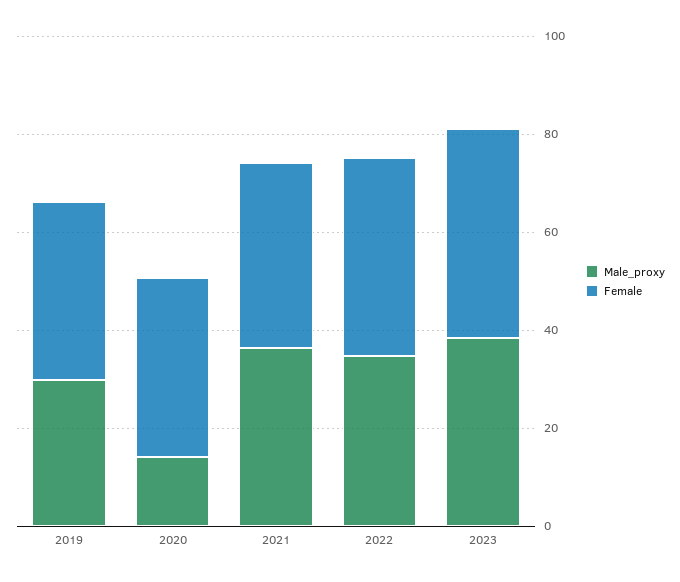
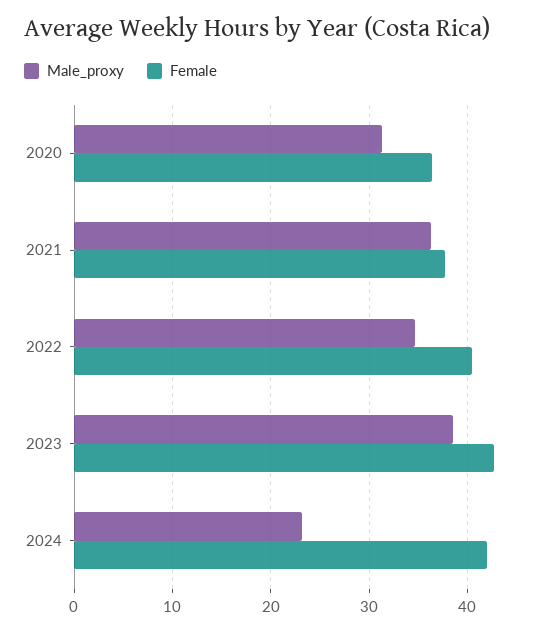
Male_proxy, 2019: 30 -> none
Female, 2019: 35 -> none
Male_proxy, 2020: 15 -> 31
Male_proxy, 2024: none -> 23
Female, 2024: none -> 42

